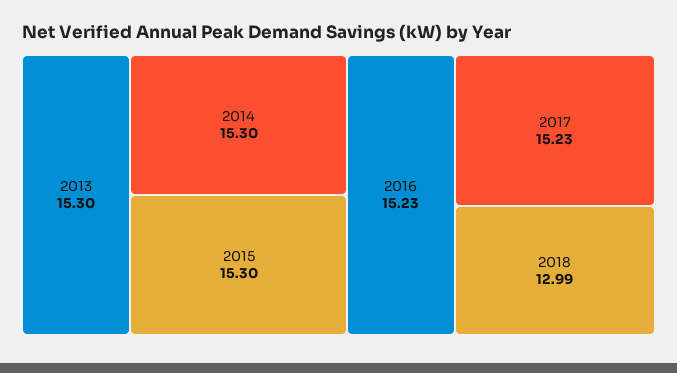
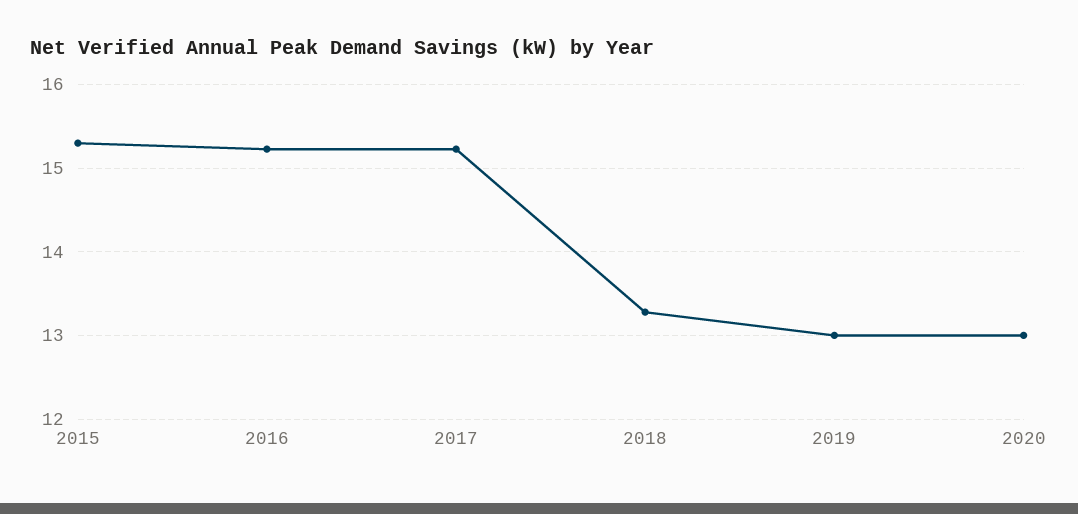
2013: 15.3 -> none
2014: 15.3 -> none
2018: 12.99 -> 13.3
2019: none -> 13
2020: none -> 13

